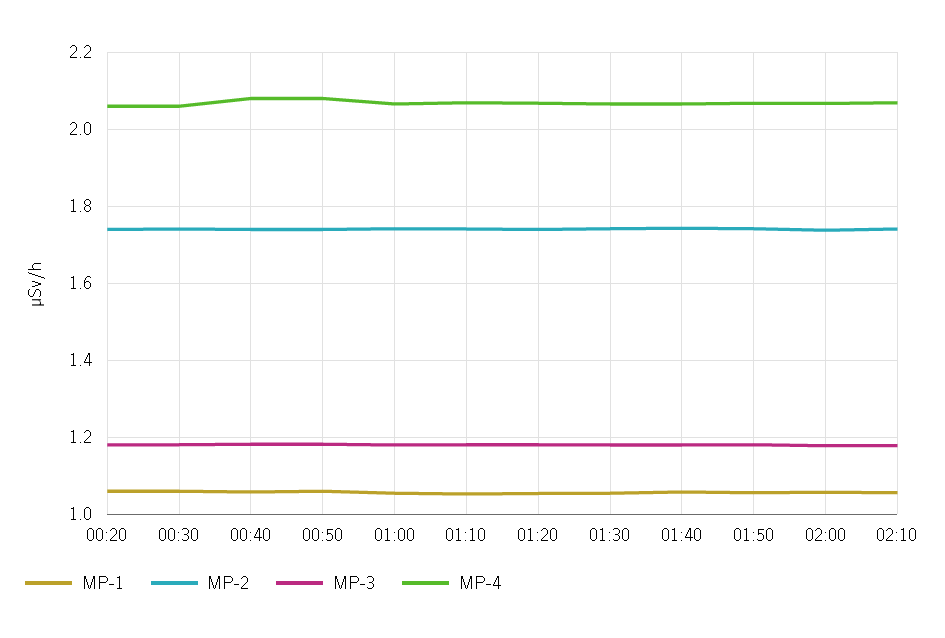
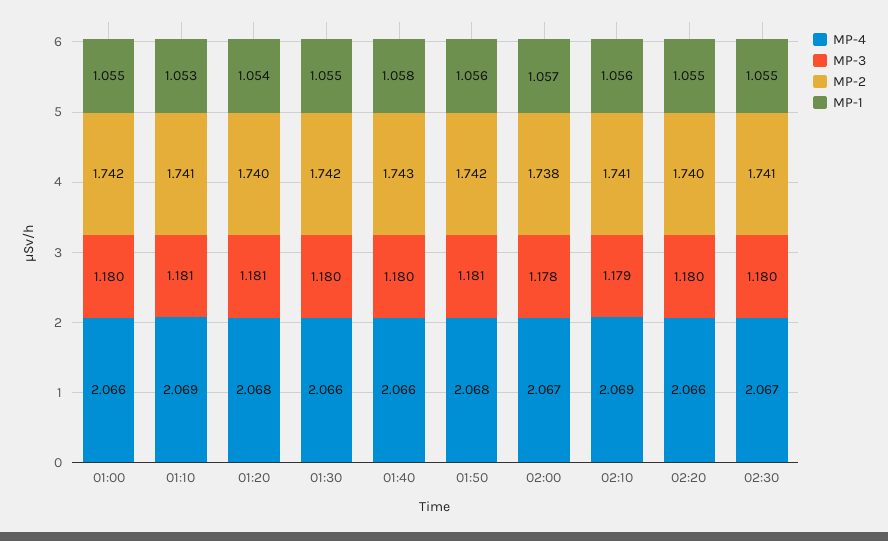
MP-1, 00:20: 1.06 -> none
MP-2, 00:20: 1.74 -> none
MP-3, 00:20: 1.18 -> none
MP-4, 00:20: 2.06 -> none
MP-1, 00:30: 1.06 -> none
MP-2, 00:30: 1.74 -> none
MP-3, 00:30: 1.18 -> none
MP-4, 00:30: 2.06 -> none
MP-1, 00:40: 1.06 -> none
MP-2, 00:40: 1.74 -> none
MP-3, 00:40: 1.18 -> none
MP-4, 00:40: 2.08 -> none
MP-1, 00:50: 1.06 -> none
MP-2, 00:50: 1.74 -> none
MP-3, 00:50: 1.18 -> none
MP-4, 00:50: 2.08 -> none
MP-4, 02:20: none -> 2.066
MP-3, 02:20: none -> 1.18
MP-2, 02:20: none -> 1.74
MP-1, 02:20: none -> 1.055
MP-4, 02:30: none -> 2.067
MP-3, 02:30: none -> 1.18
MP-2, 02:30: none -> 1.741
MP-1, 02:30: none -> 1.055

